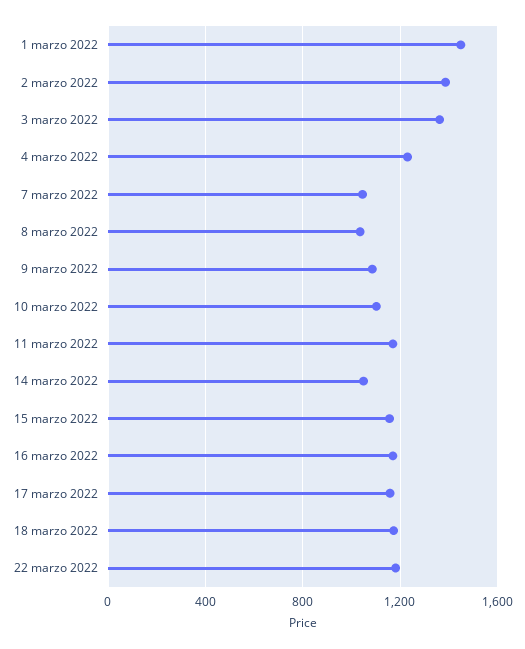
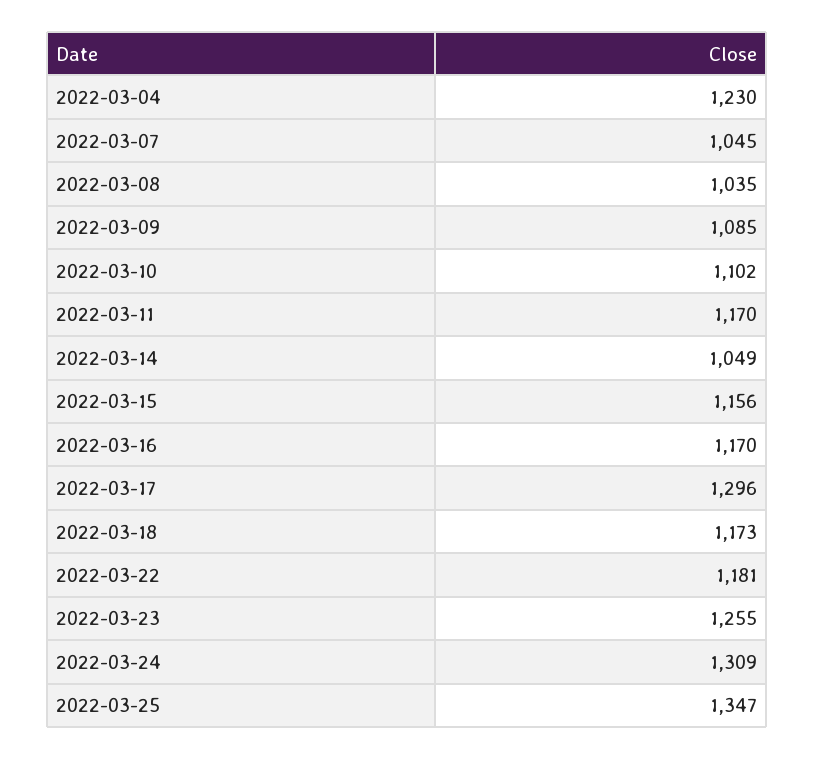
1 marzo 2022: 1450 -> none
2 marzo 2022: 1400 -> none
3 marzo 2022: 1350 -> none
17 marzo 2022: 1150 -> 1296
2022-03-23: none -> 1255
2022-03-24: none -> 1309
2022-03-25: none -> 1347

